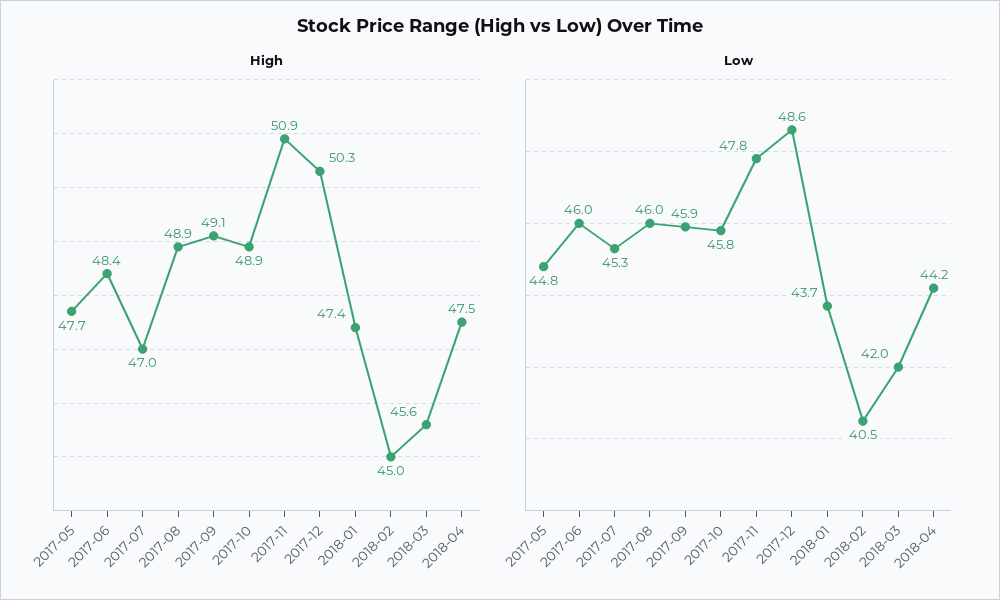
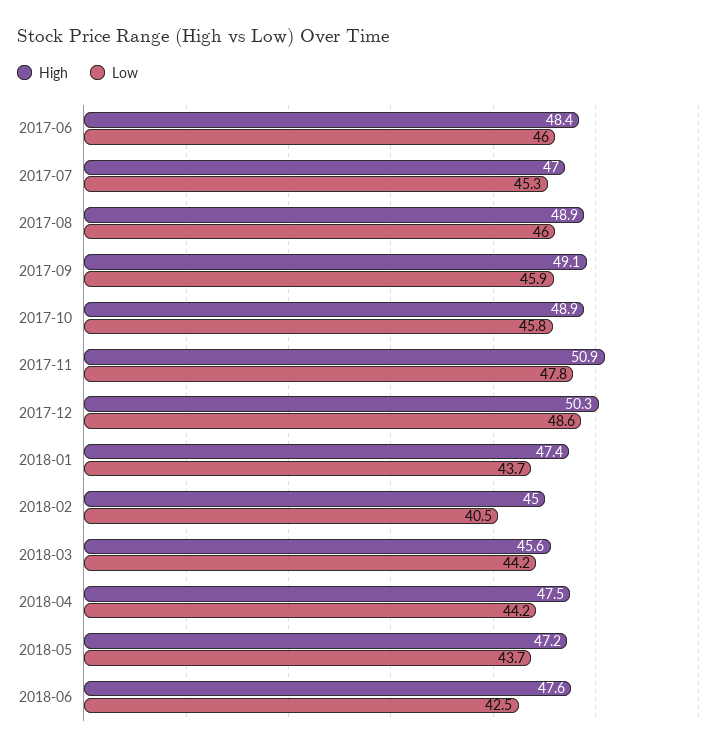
High, 2017-05: 47.7 -> none
Low, 2017-05: 44.8 -> none
Low, 2018-03: 42 -> 44.2
High, 2018-05: none -> 47.2
Low, 2018-05: none -> 43.7
High, 2018-06: none -> 47.6
Low, 2018-06: none -> 42.5

